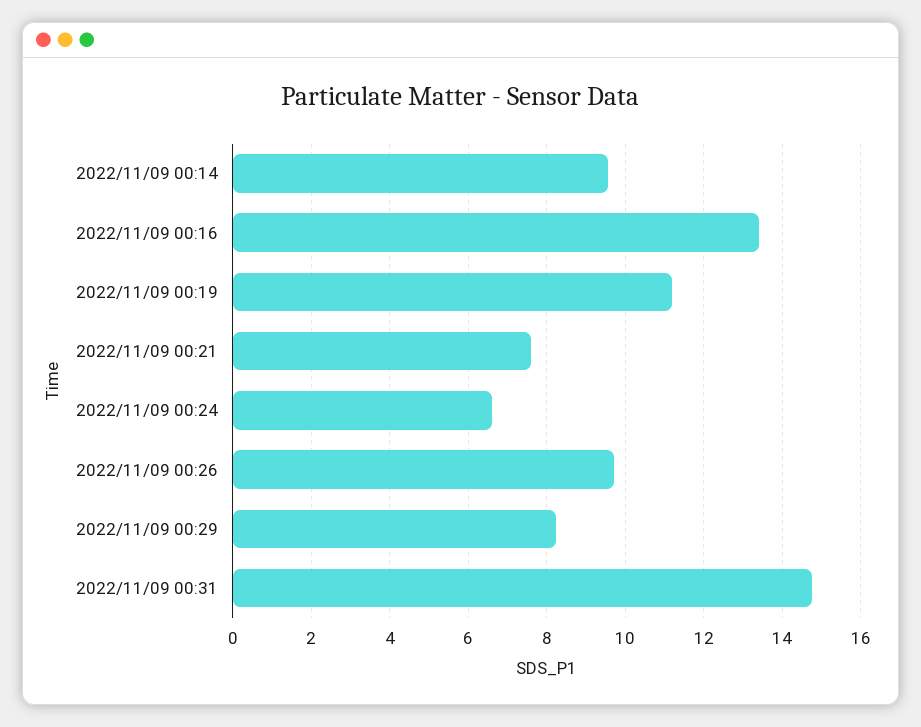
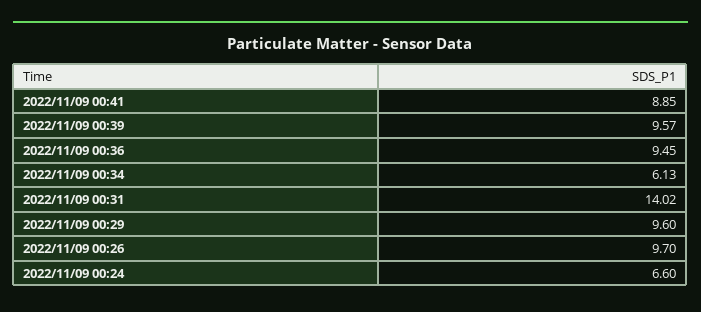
2022/11/09 00:14: 9.6 -> none
2022/11/09 00:16: 13.4 -> none
2022/11/09 00:19: 11.2 -> none
2022/11/09 00:21: 7.6 -> none
2022/11/09 00:29: 8.2 -> 9.6
2022/11/09 00:31: 14.8 -> 14.02
2022/11/09 00:41: none -> 8.85
2022/11/09 00:39: none -> 9.57
2022/11/09 00:36: none -> 9.45
2022/11/09 00:34: none -> 6.13

